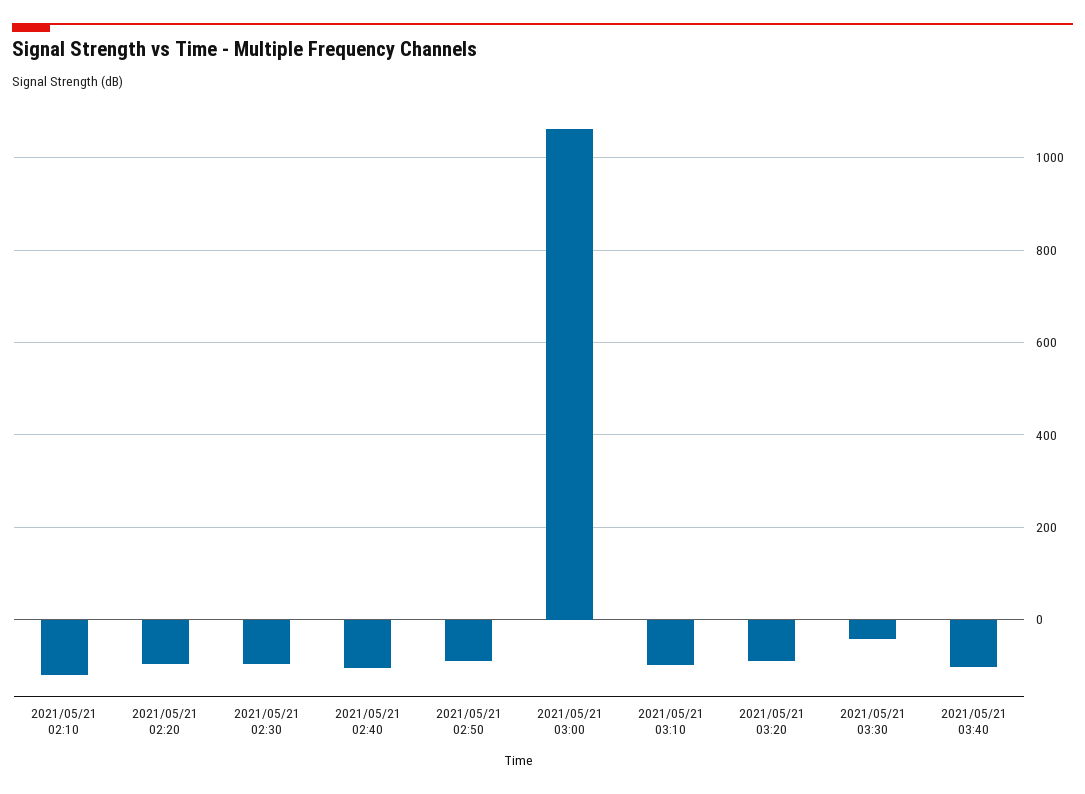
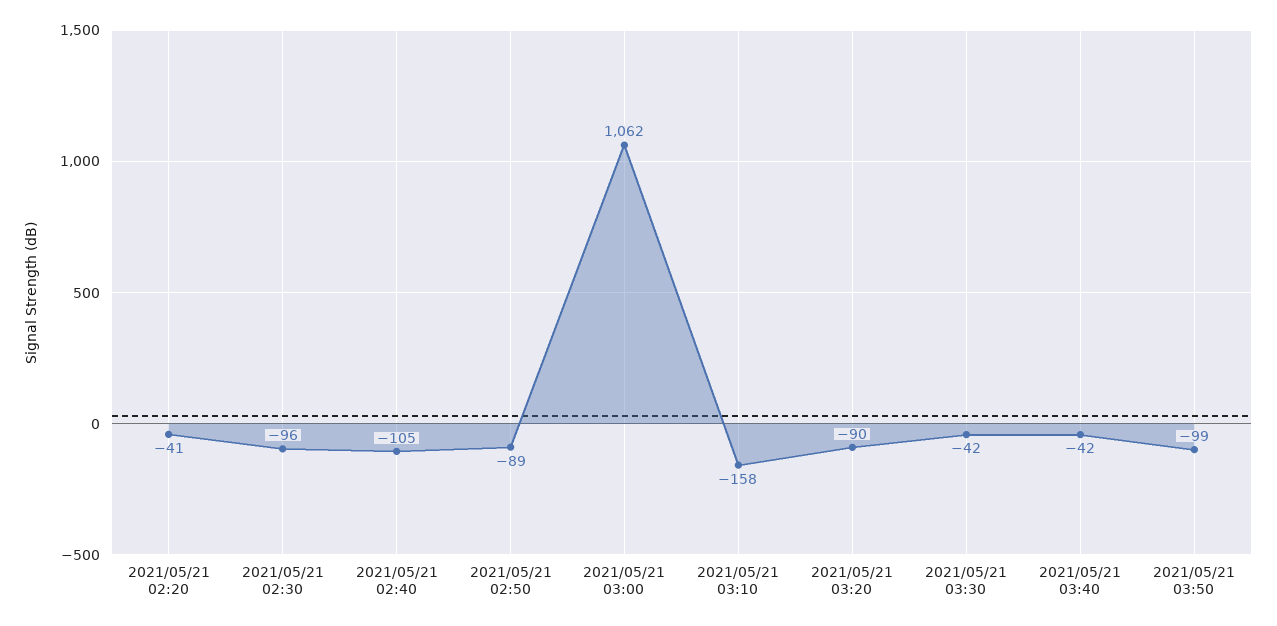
2021/05/21 02:10: -120 -> none
2021/05/21 02:20: -100 -> -41
2021/05/21 03:10: -100 -> -158
2021/05/21 03:40: -100 -> -42
2021/05/21 03:50: none -> -99

